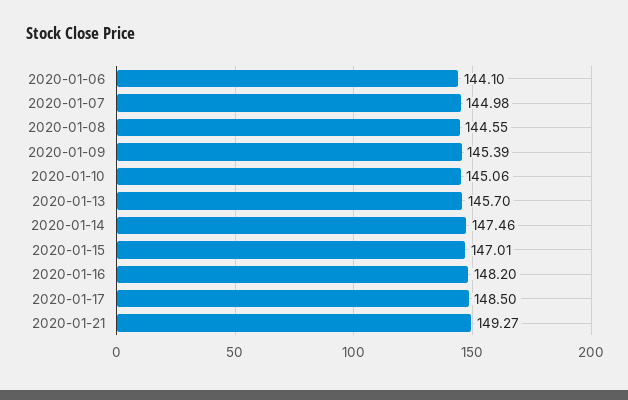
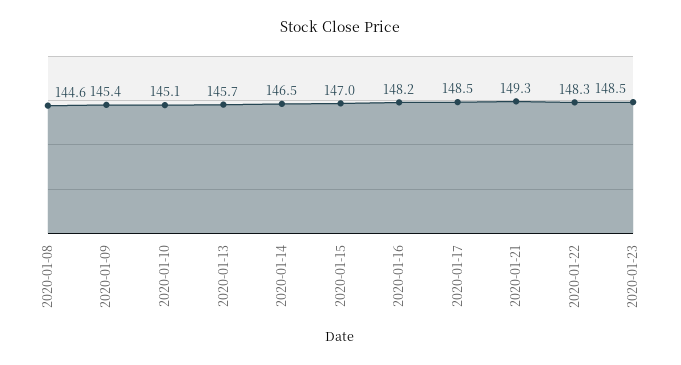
2020-01-06: 144.1 -> none
2020-01-07: 144.98 -> none
2020-01-14: 147.46 -> 146.5
2020-01-22: none -> 148.3
2020-01-23: none -> 148.5

